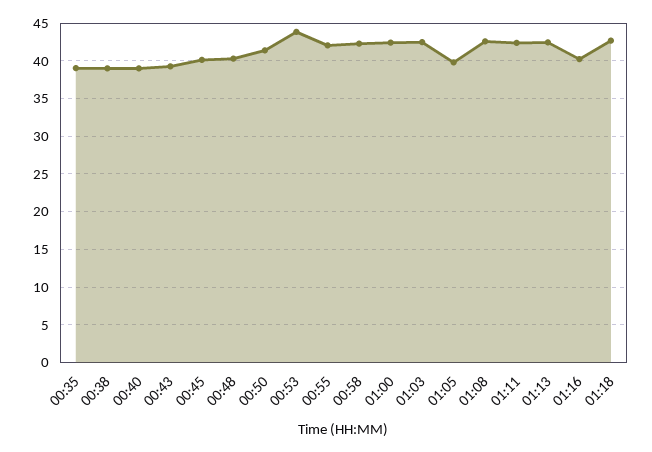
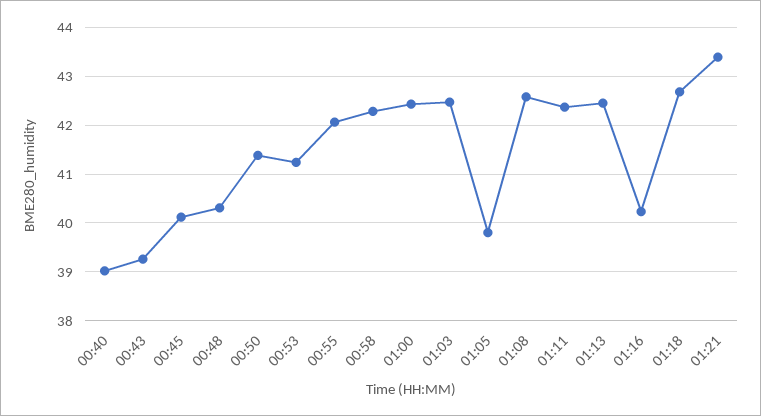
00:35: 39 -> none
00:38: 39 -> none
00:53: 44 -> 41.2
01:21: none -> 43.4

